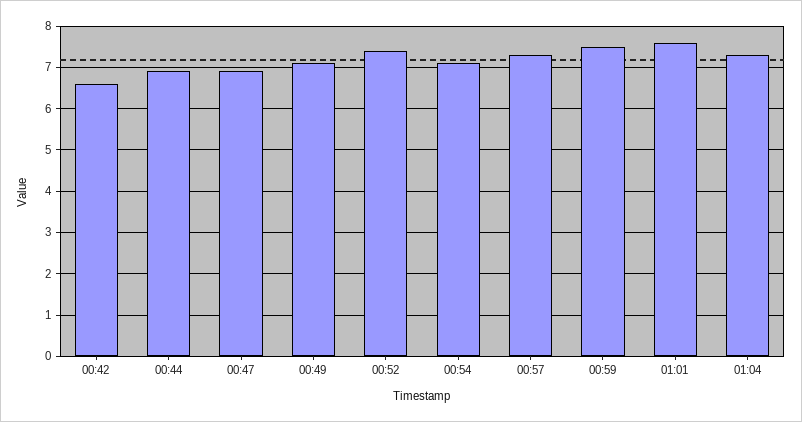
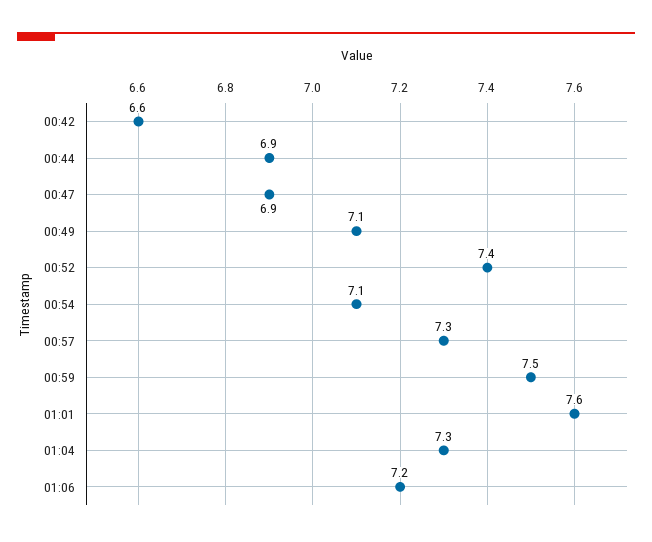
01:06: none -> 7.2

